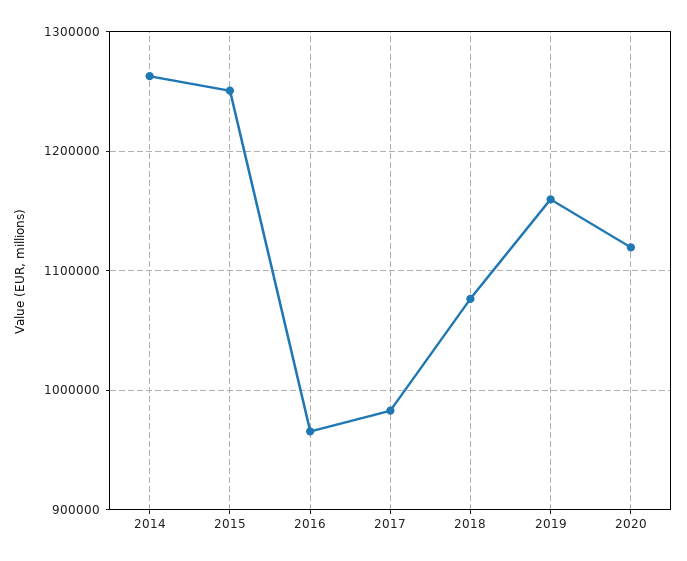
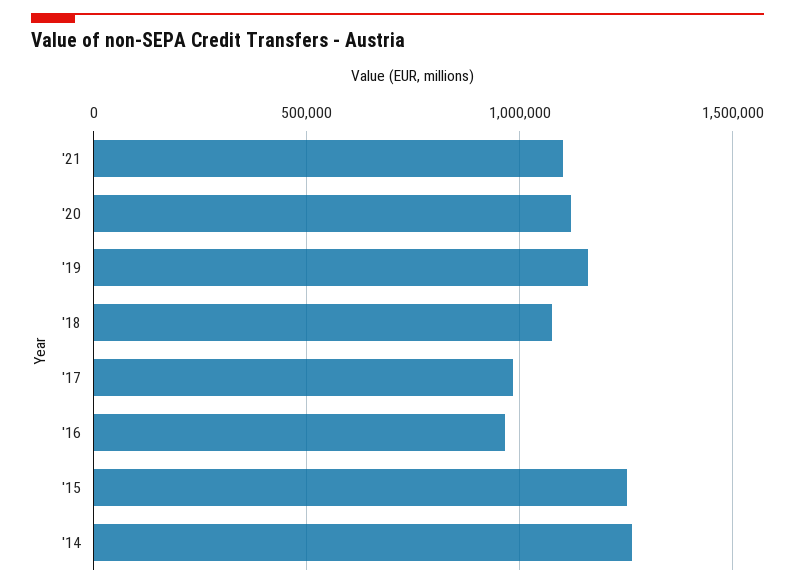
'21: none -> 1100000

